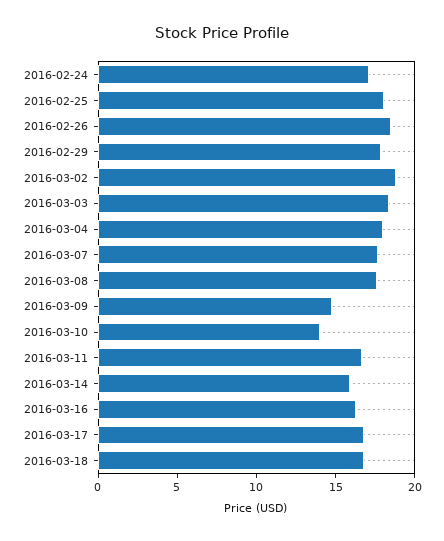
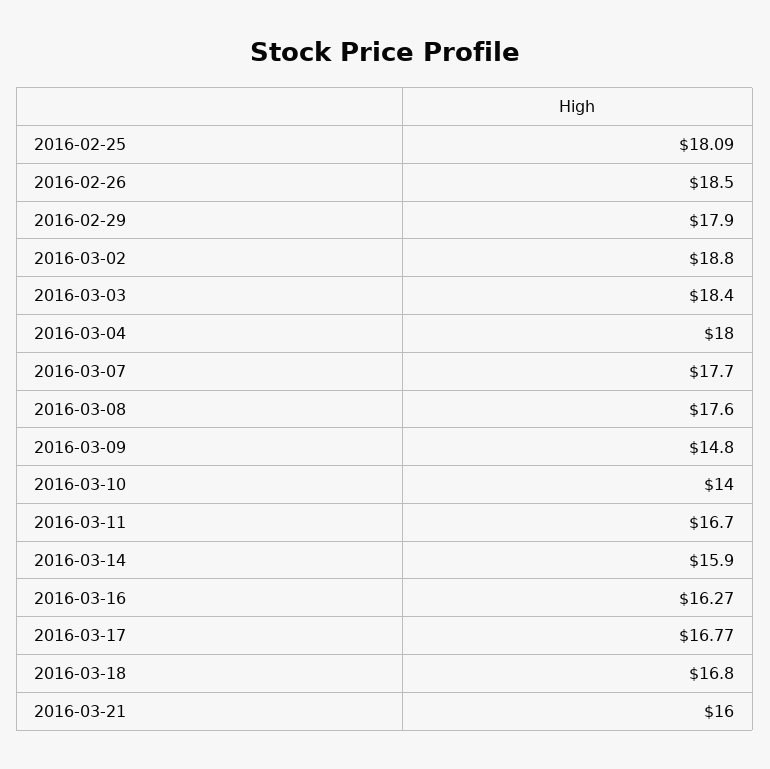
2016-02-24: 17 -> none
2016-03-21: none -> 16

